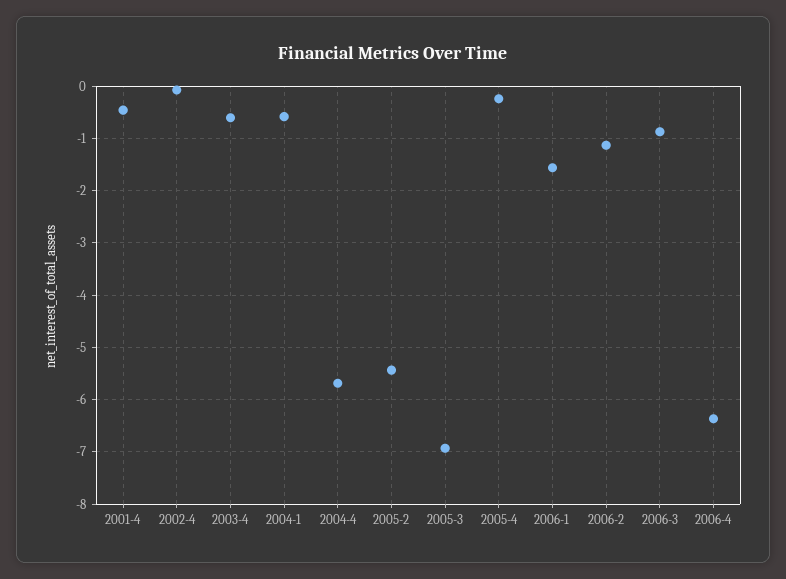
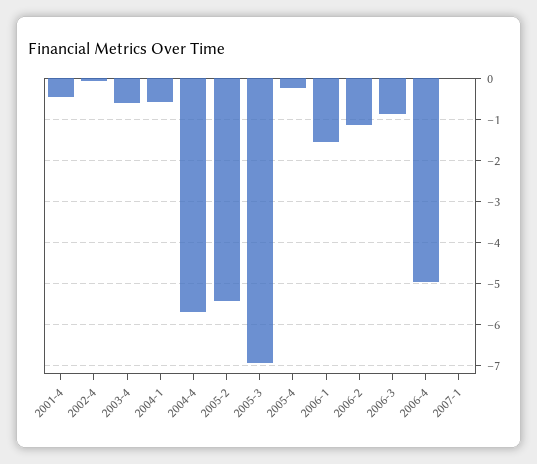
2006-4: -6.4 -> -5
2007-1: none -> 0

